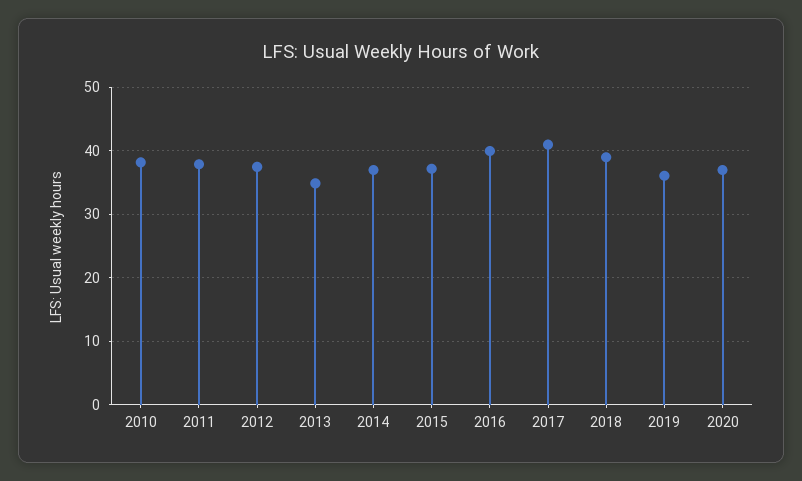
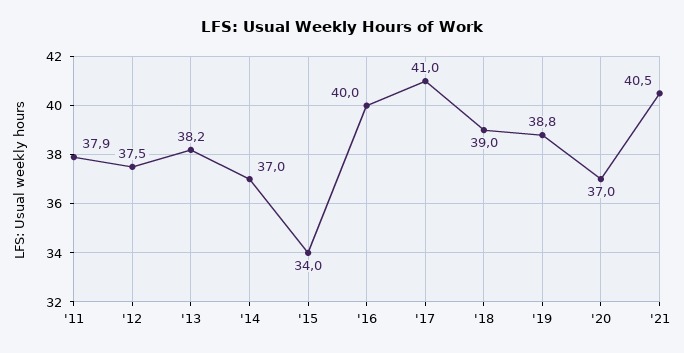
2010: 38 -> none
2013: 35 -> 38.2
2015: 37 -> 34
2019: 36 -> 38.8
'21: none -> 40.5

